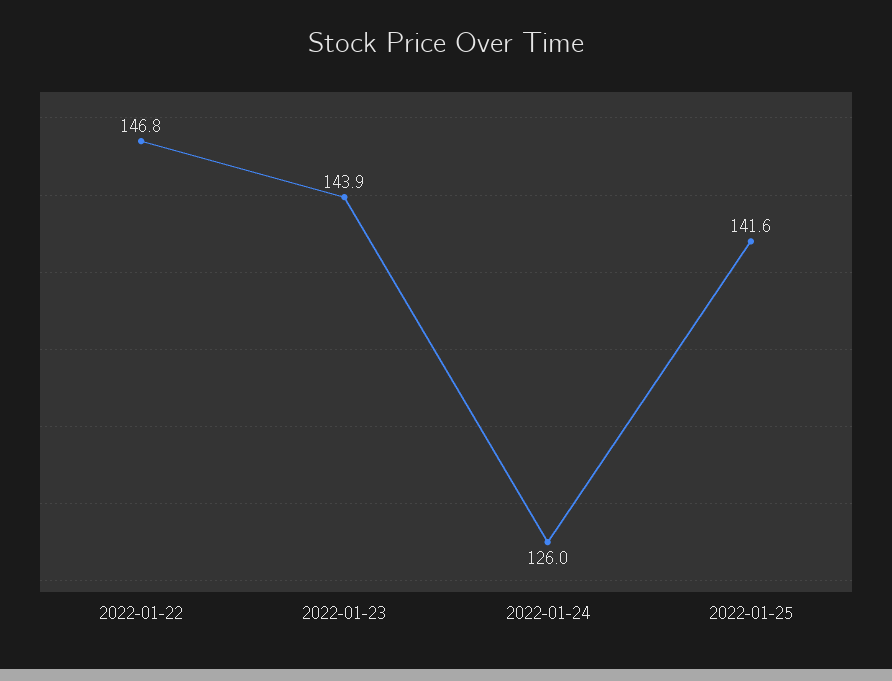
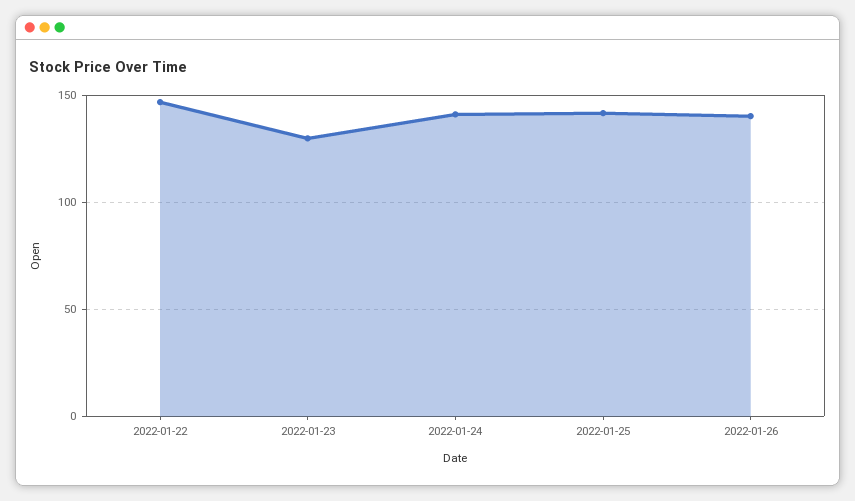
2022-01-23: 143.9 -> 130
2022-01-24: 126 -> 140
2022-01-26: none -> 140

